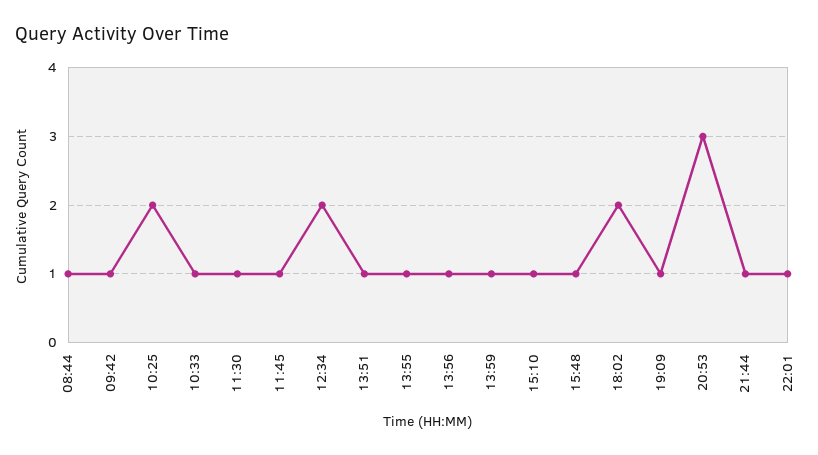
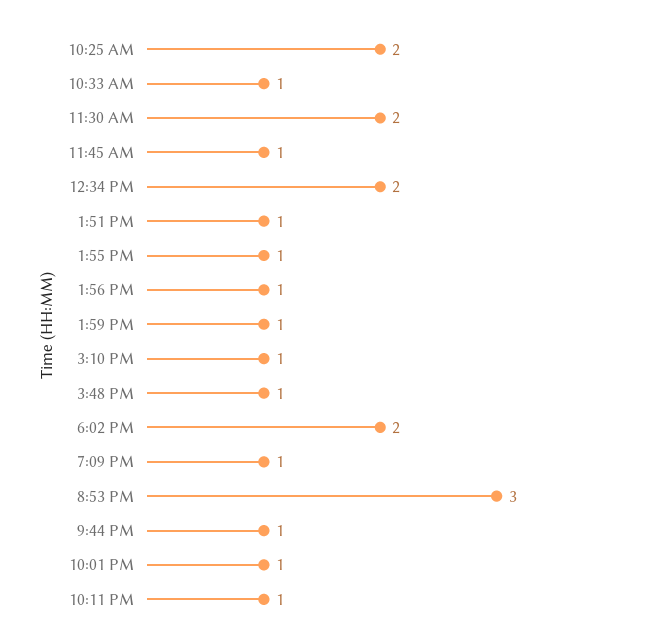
08:44: 1 -> none
09:42: 1 -> none
11:30: 1 -> 2
10:11 PM: none -> 1

